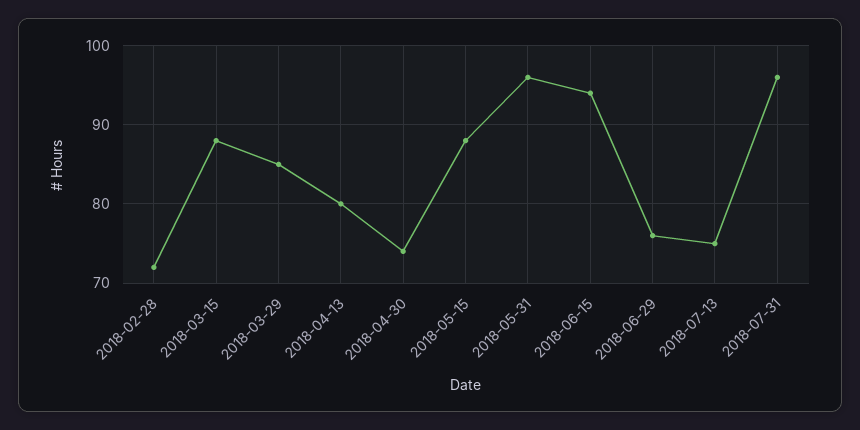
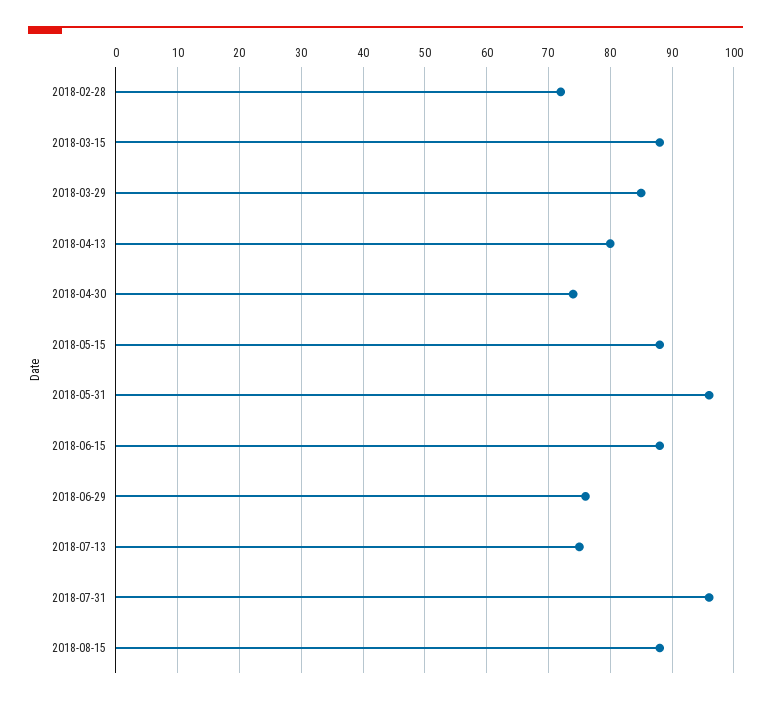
2018-06-15: 94 -> 88
2018-08-15: none -> 88

